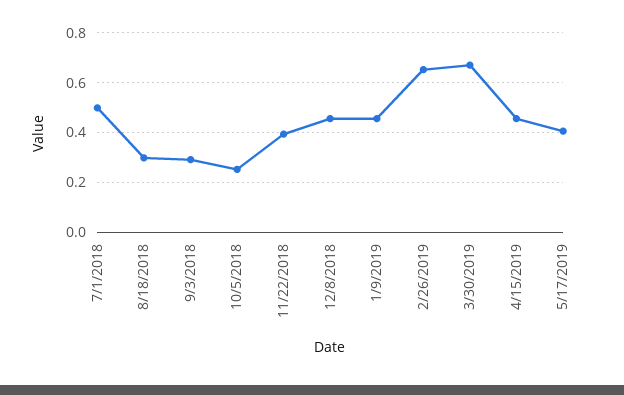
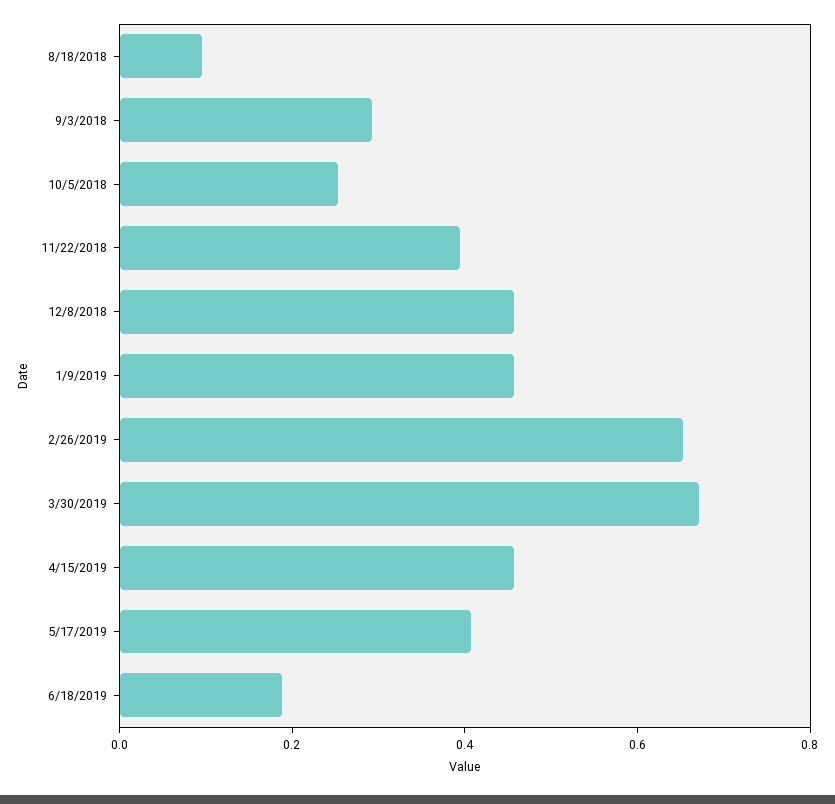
7/1/2018: 0.5 -> none
8/18/2018: 0.3 -> 0.1
6/18/2019: none -> 0.2

